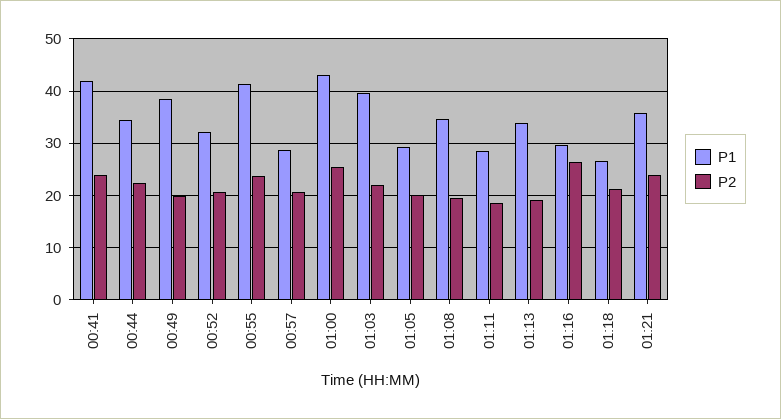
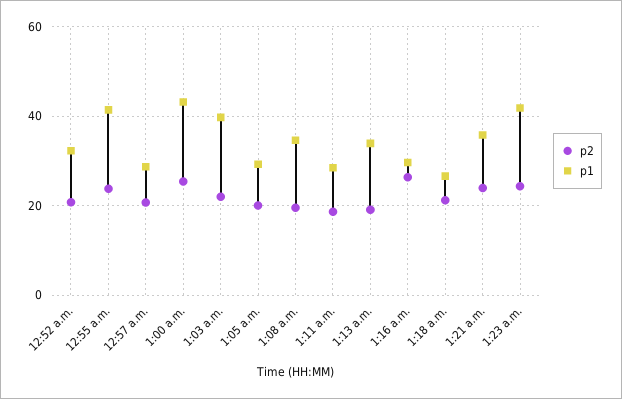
P1, 00:41: 42 -> none
P2, 00:41: 24 -> none
P1, 00:44: 34 -> none
P2, 00:44: 22 -> none
P1, 00:49: 38 -> none
P2, 00:49: 20 -> none
P2, 1:23 a.m.: none -> 24
P1, 1:23 a.m.: none -> 42

